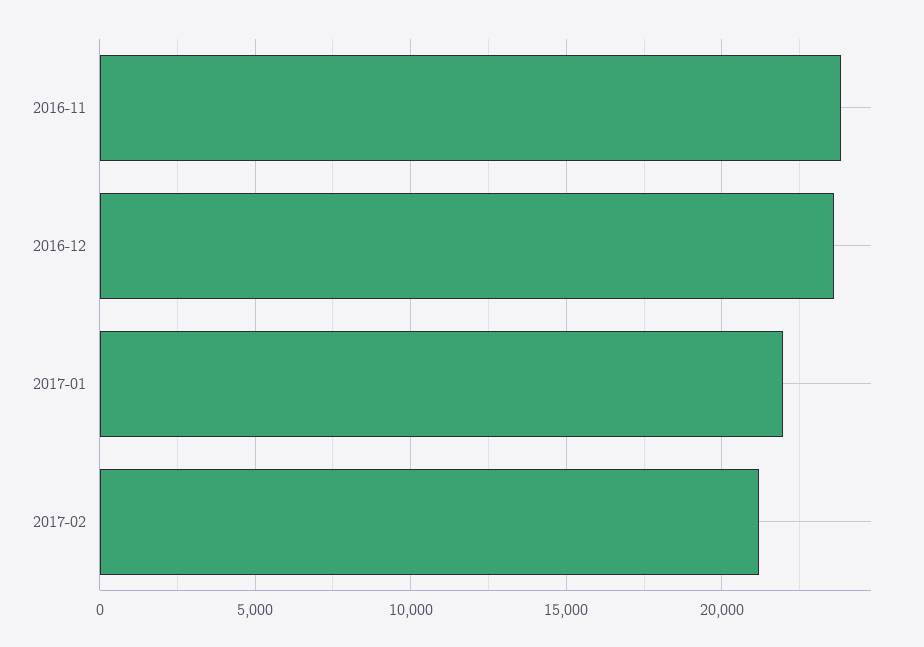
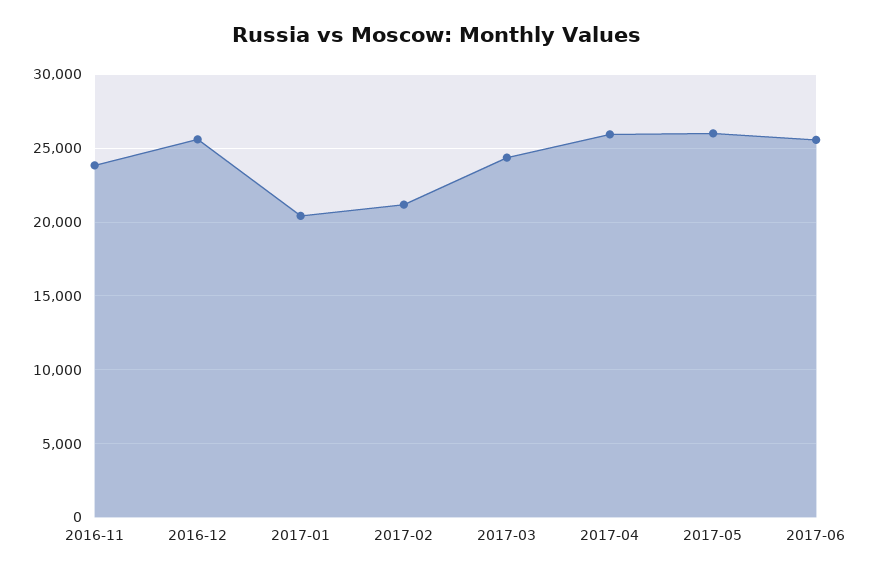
2016-12: 23500 -> 25500
2017-01: 22000 -> 20500
2017-03: none -> 24500
2017-04: none -> 26000
2017-05: none -> 26000
2017-06: none -> 25500

